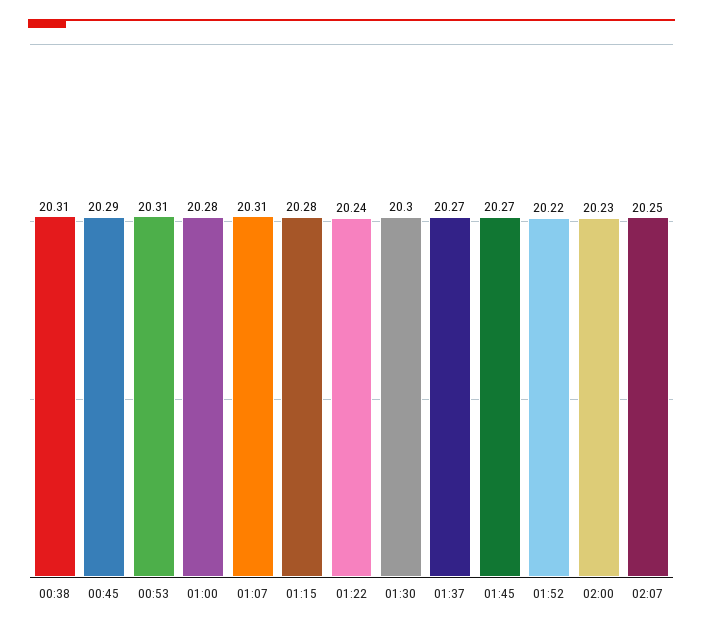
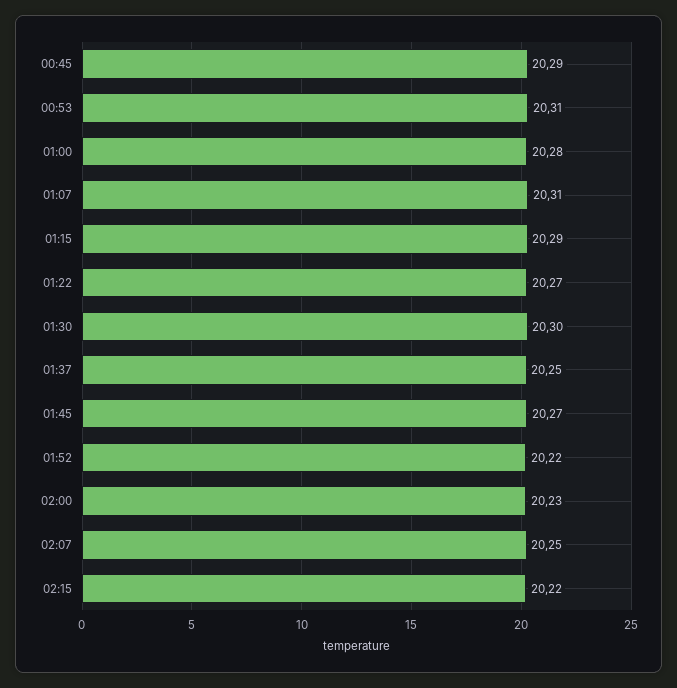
00:38: 20.31 -> none
01:15: 20.28 -> 20.29
01:22: 20.24 -> 20.27
01:37: 20.27 -> 20.25
02:15: none -> 20.22

